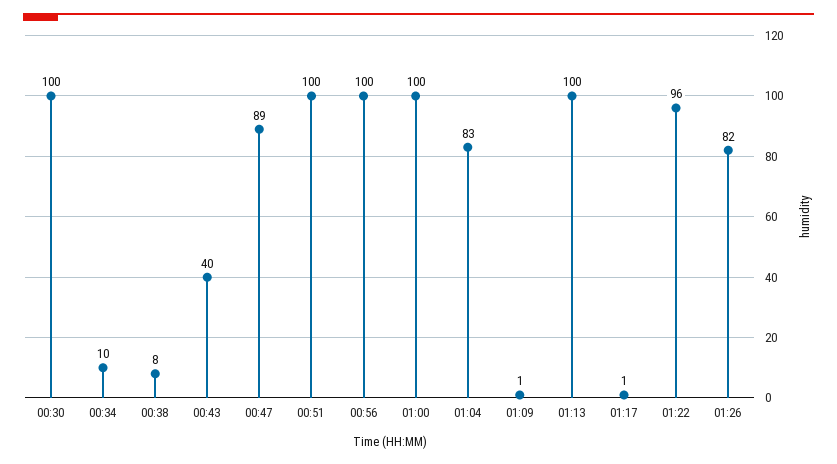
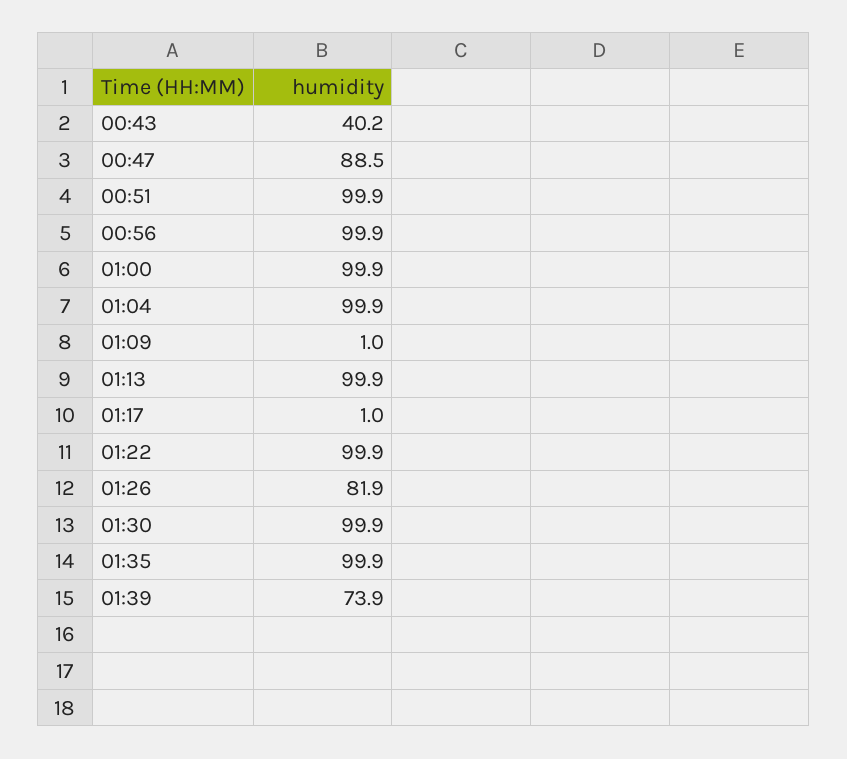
00:30: 100 -> none
00:34: 10 -> none
00:38: 8 -> none
01:04: 83 -> 99.9
01:22: 96 -> 99.9
01:30: none -> 99.9
01:35: none -> 99.9
01:39: none -> 73.9

